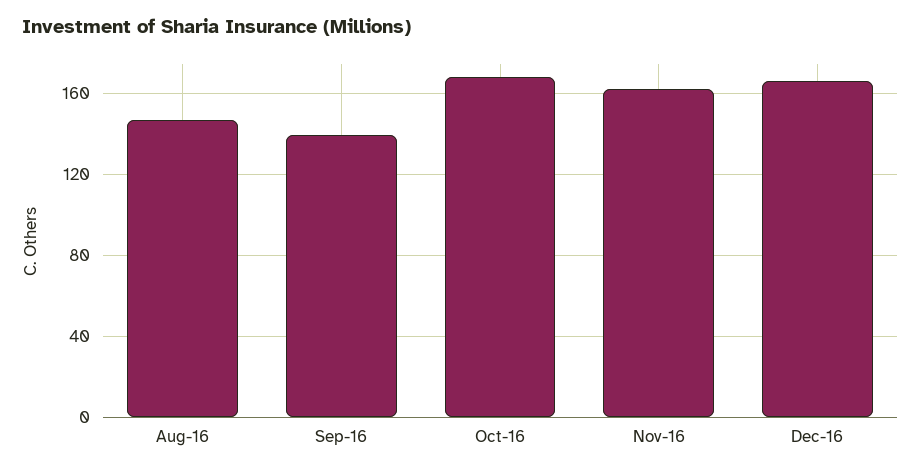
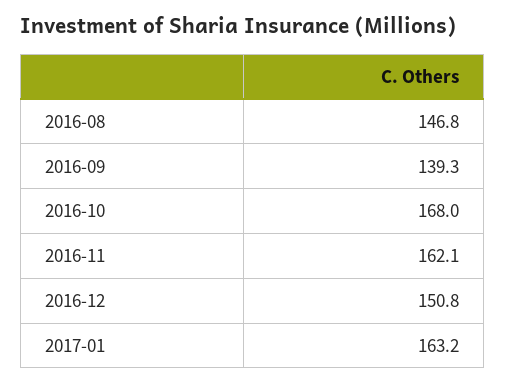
Dec-16: 165 -> 150.8
2017-01: none -> 163.2

